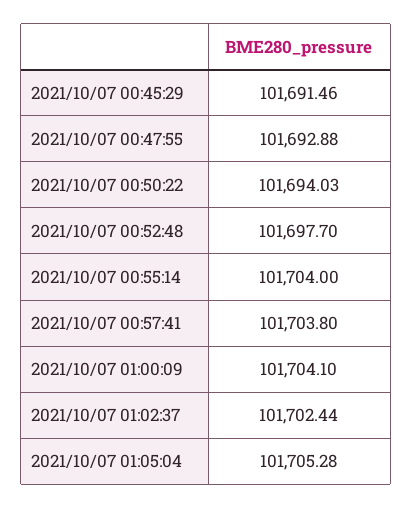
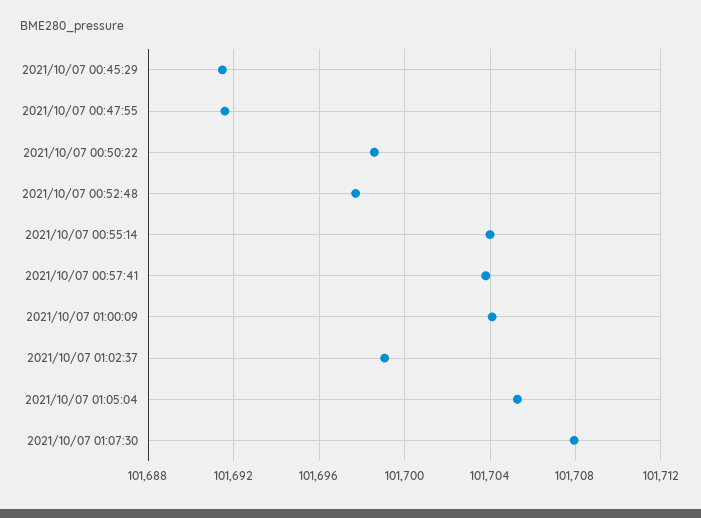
2021/10/07 00:47:55: 101692.88 -> 101691.5
2021/10/07 00:50:22: 101694.03 -> 101698.5
2021/10/07 01:02:37: 101702.44 -> 101699
2021/10/07 01:07:30: none -> 101708

